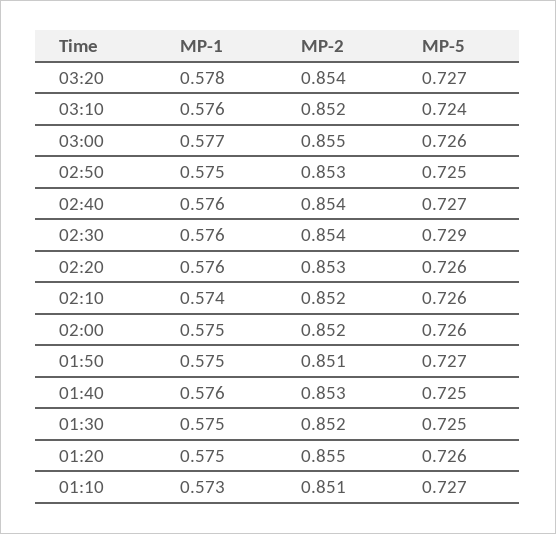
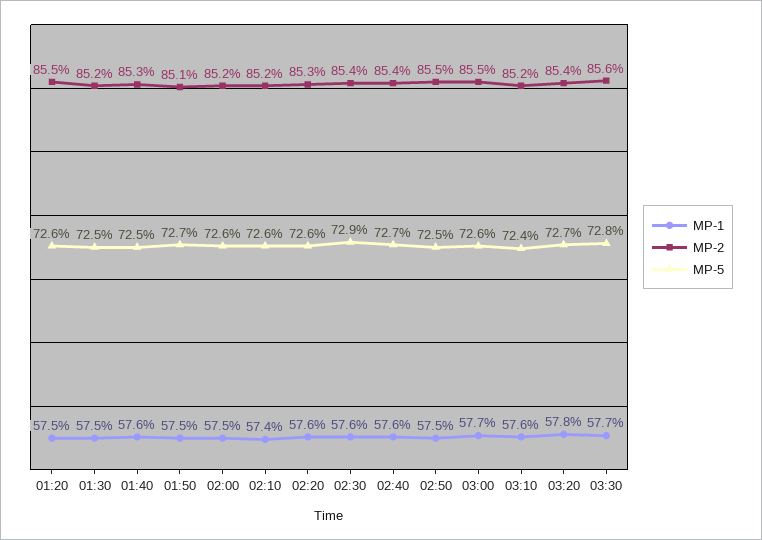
MP-2, 02:50: 0.853 -> 0.855
MP-1, 01:10: 0.573 -> none
MP-2, 01:10: 0.851 -> none
MP-5, 01:10: 0.727 -> none
MP-1, 03:30: none -> 0.577
MP-2, 03:30: none -> 0.856
MP-5, 03:30: none -> 0.728

